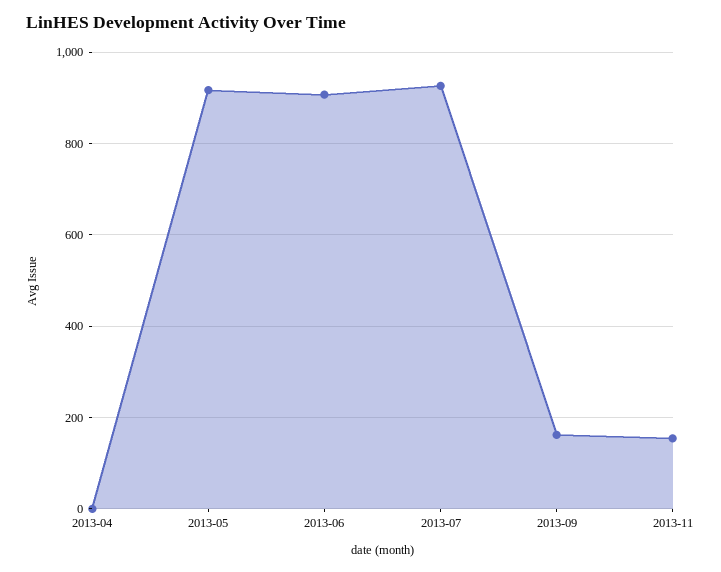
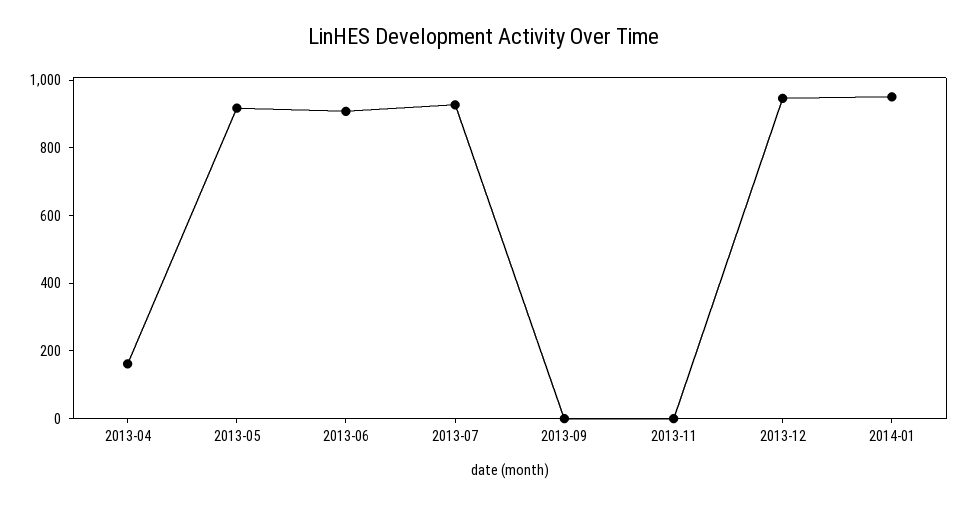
2013-04: 0 -> 150
2013-09: 160 -> 0
2013-11: 160 -> 0
2013-12: none -> 950
2014-01: none -> 950

